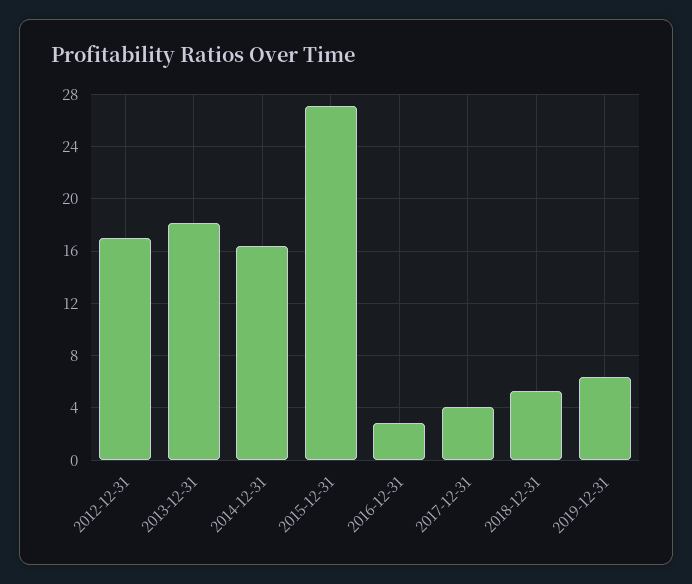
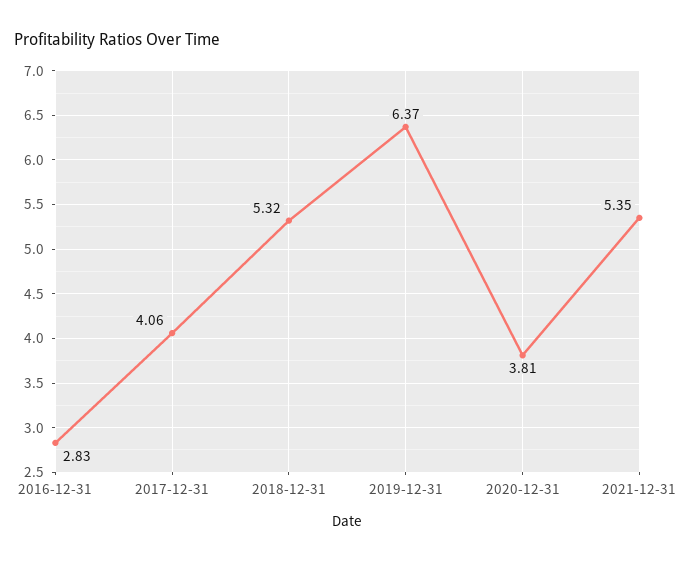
2012-12-31: 17 -> none
2013-12-31: 18 -> none
2014-12-31: 16.5 -> none
2015-12-31: 27 -> none
2020-12-31: none -> 3.81
2021-12-31: none -> 5.35

